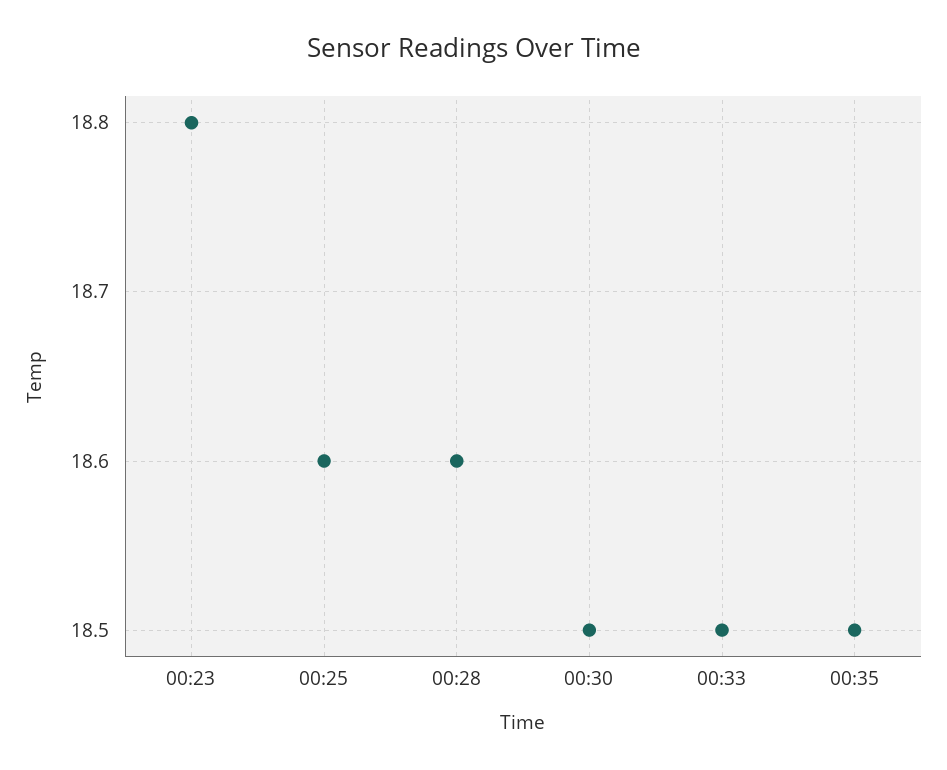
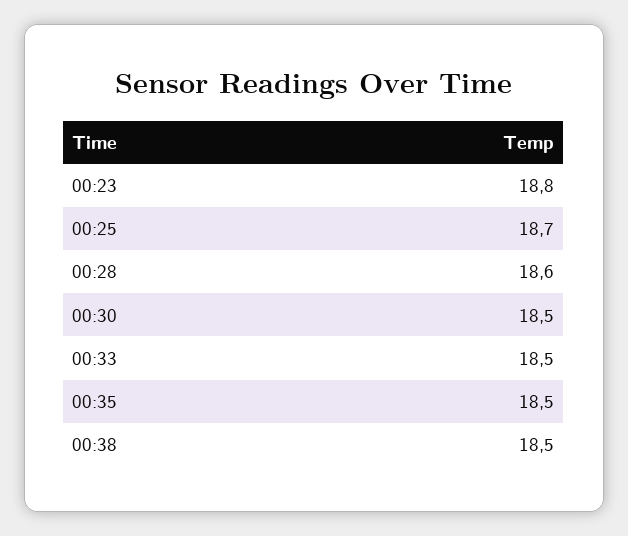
00:25: 18.6 -> 18.7
00:38: none -> 18.5

